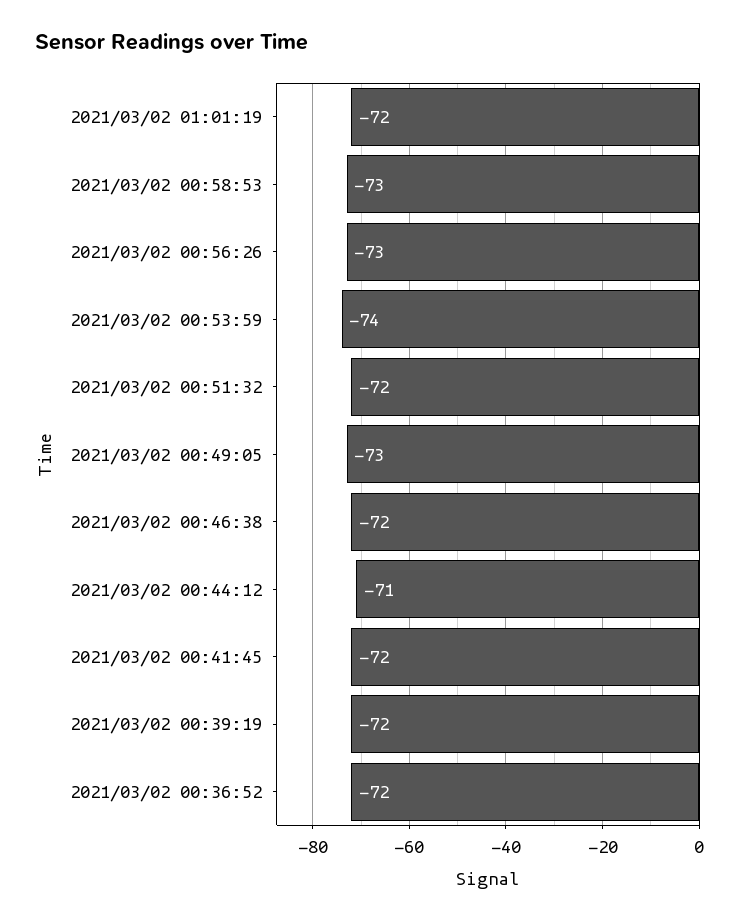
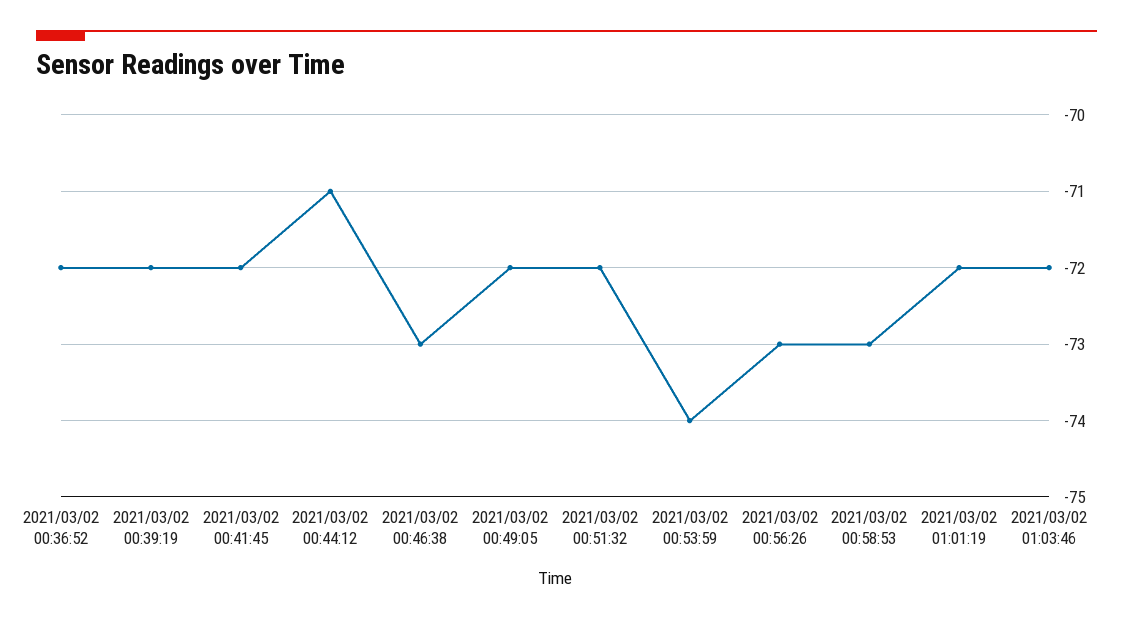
2021/03/02 00:49:05: -73 -> -72
2021/03/02 00:46:38: -72 -> -73
2021/03/02 01:03:46: none -> -72

